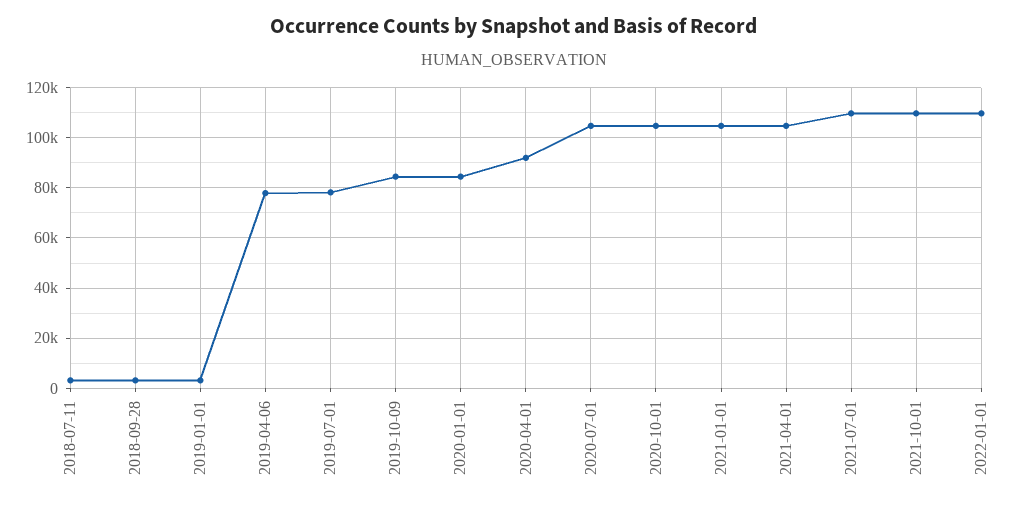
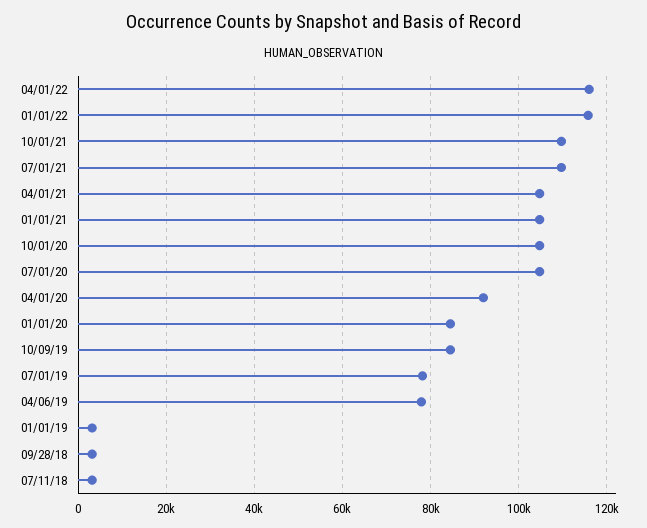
2022-01-01: 110000 -> 116000
04/01/22: none -> 116000

